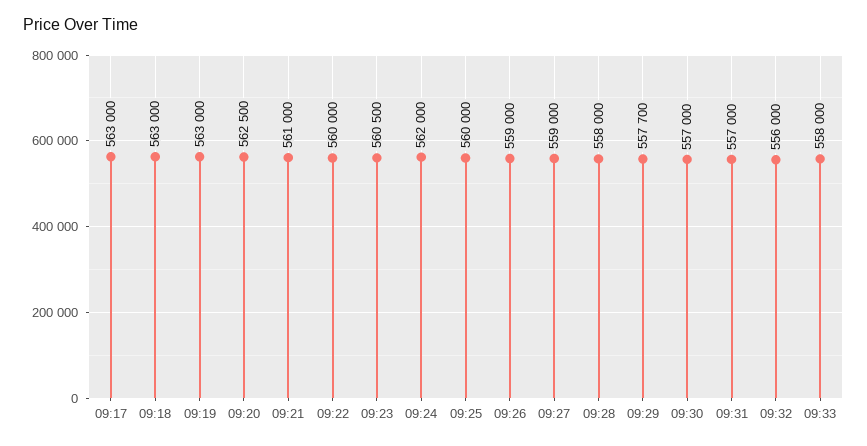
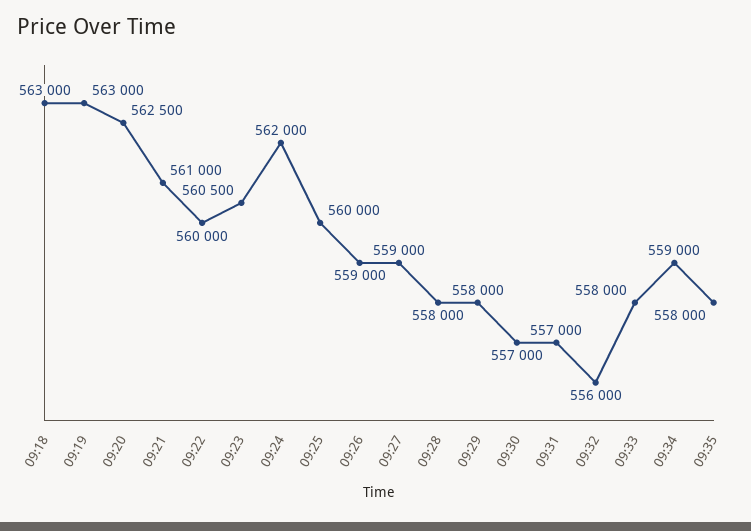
09:17: 563000 -> none
09:29: 557700 -> 558000
09:34: none -> 559000
09:35: none -> 558000

